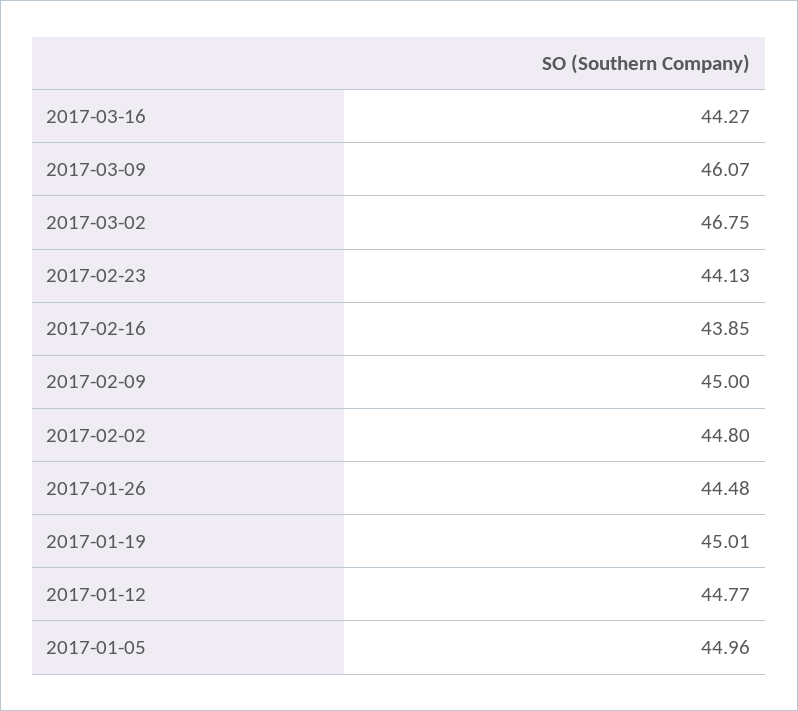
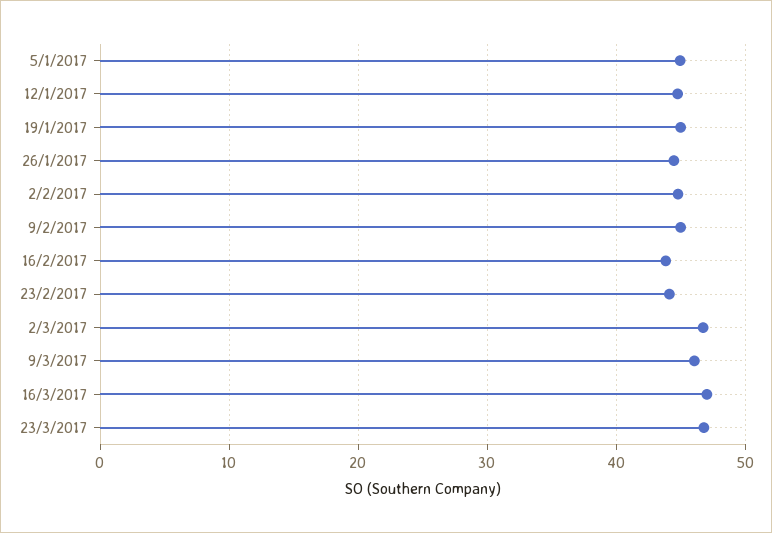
2017-03-16: 44.27 -> 47
23/3/2017: none -> 47

